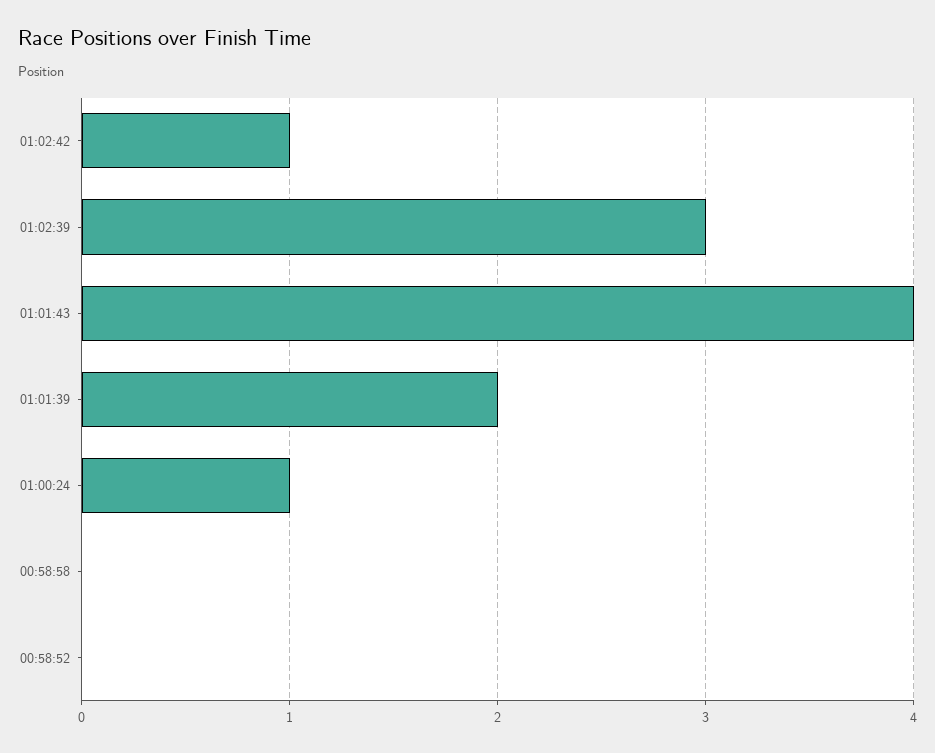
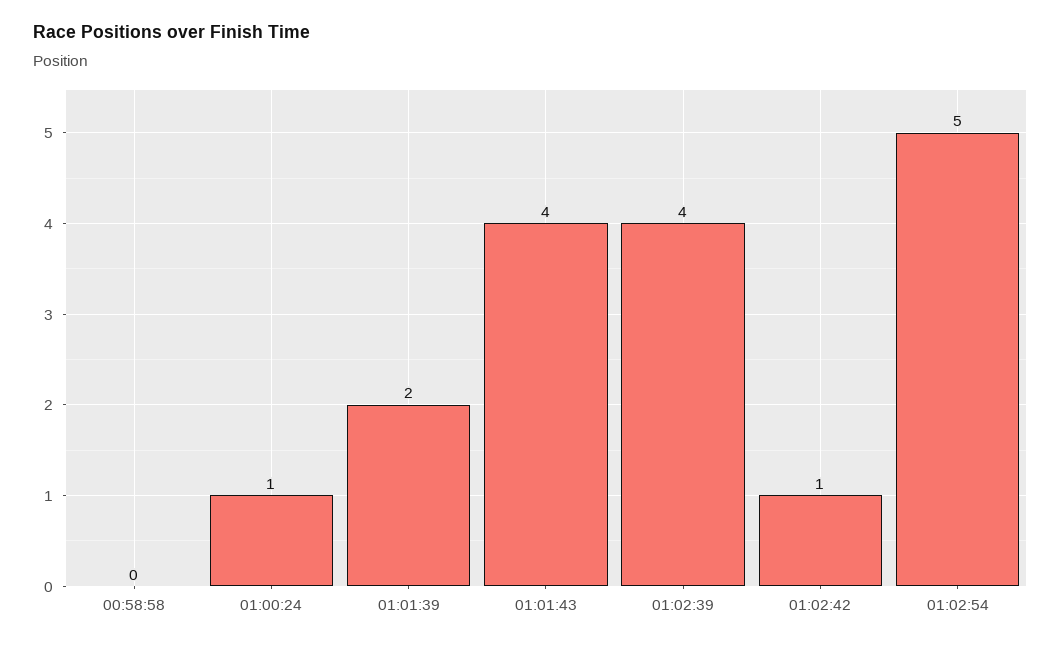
01:02:39: 3 -> 4
00:58:52: 0 -> none
01:02:54: none -> 5

